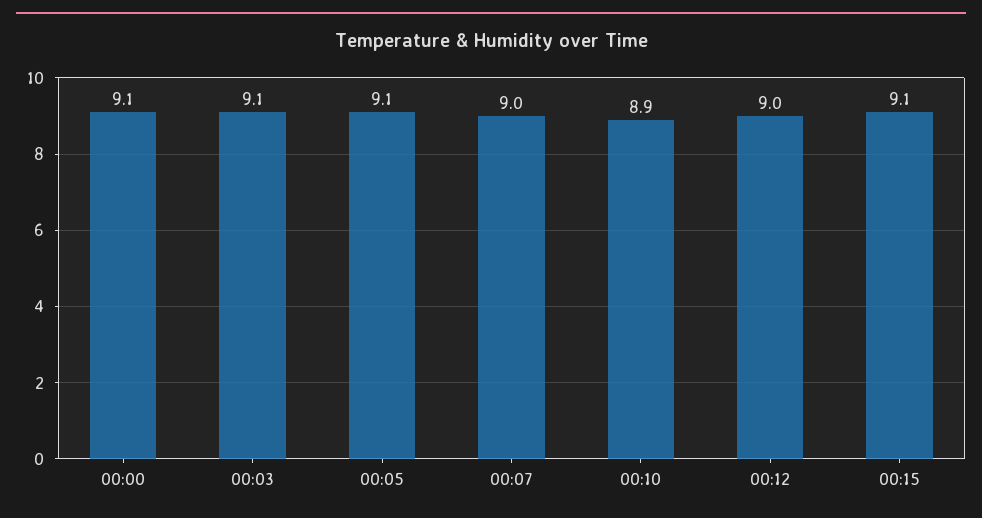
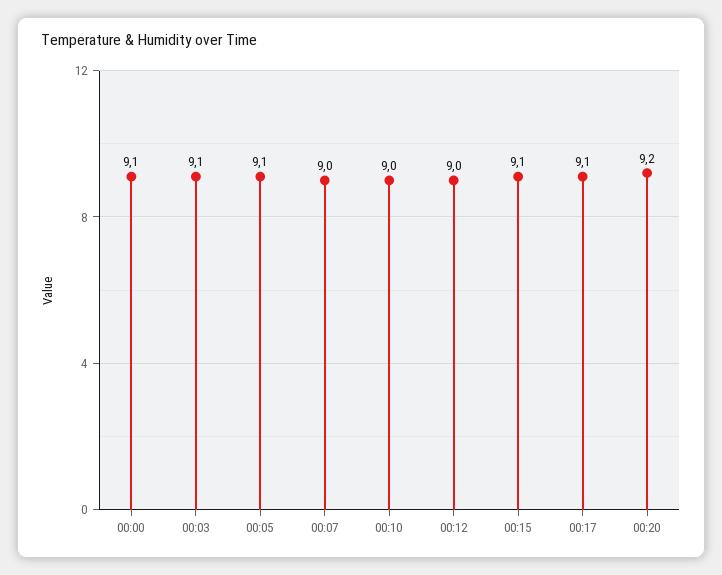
00:10: 8.9 -> 9
00:17: none -> 9.1
00:20: none -> 9.2

